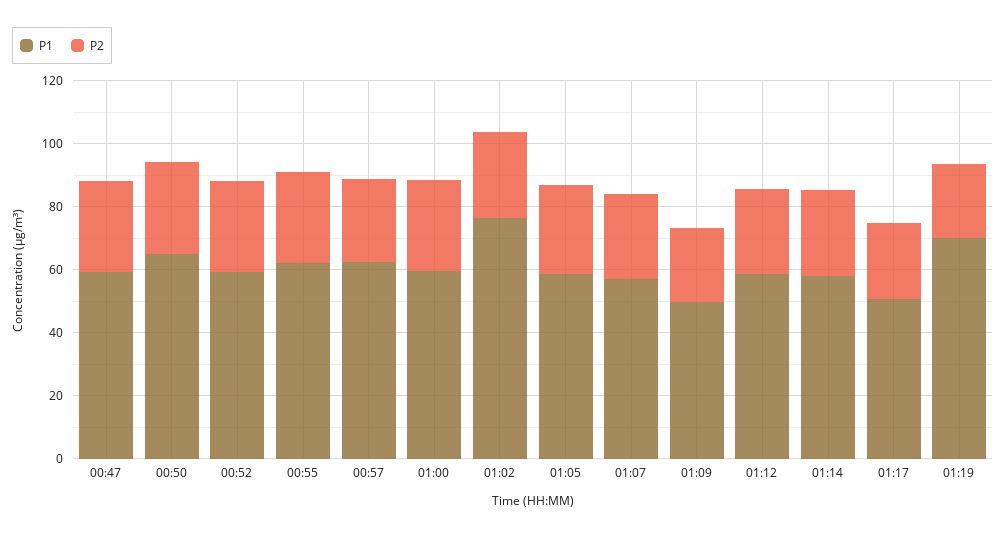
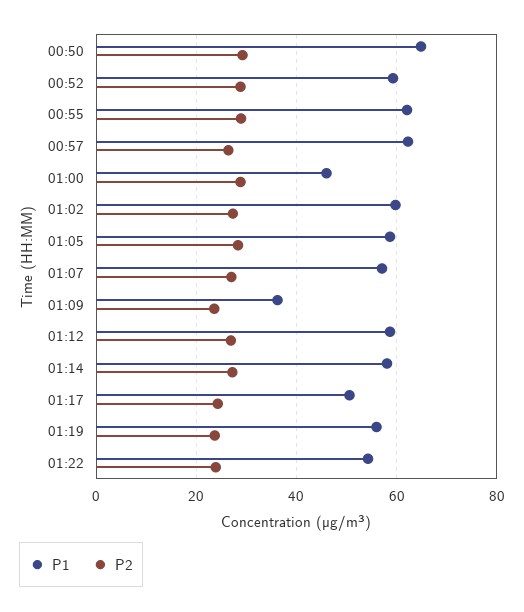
P1, 00:47: 60 -> none
P2, 00:47: 30 -> none
P1, 01:00: 60 -> 46
P1, 01:02: 75 -> 60
P1, 01:09: 50 -> 36
P1, 01:19: 70 -> 56
P1, 01:22: none -> 54
P2, 01:22: none -> 24

